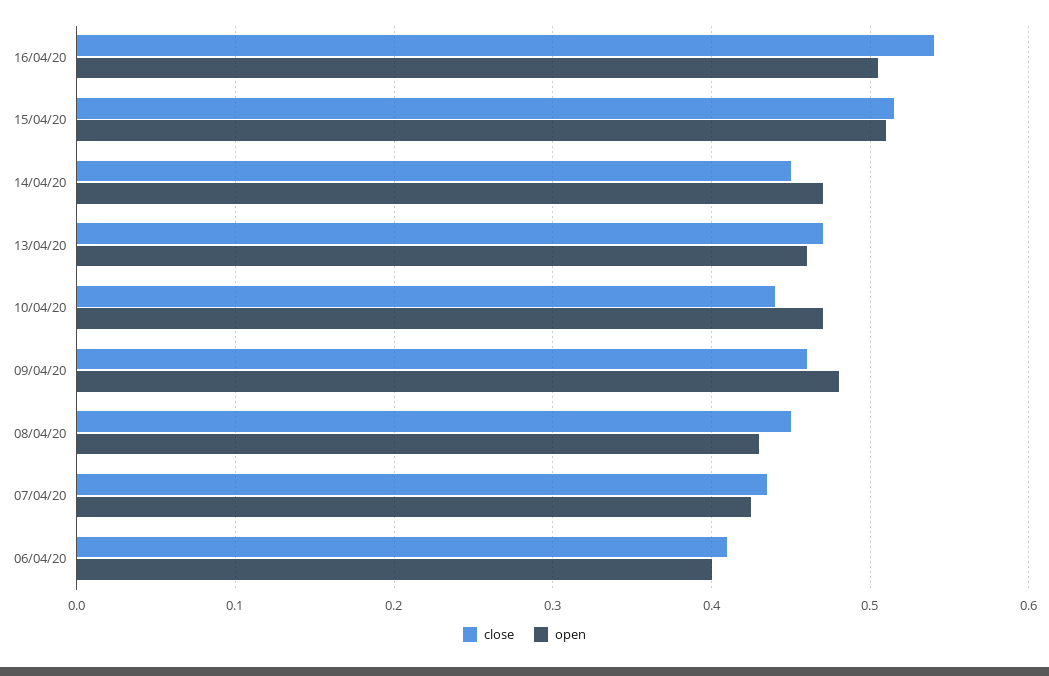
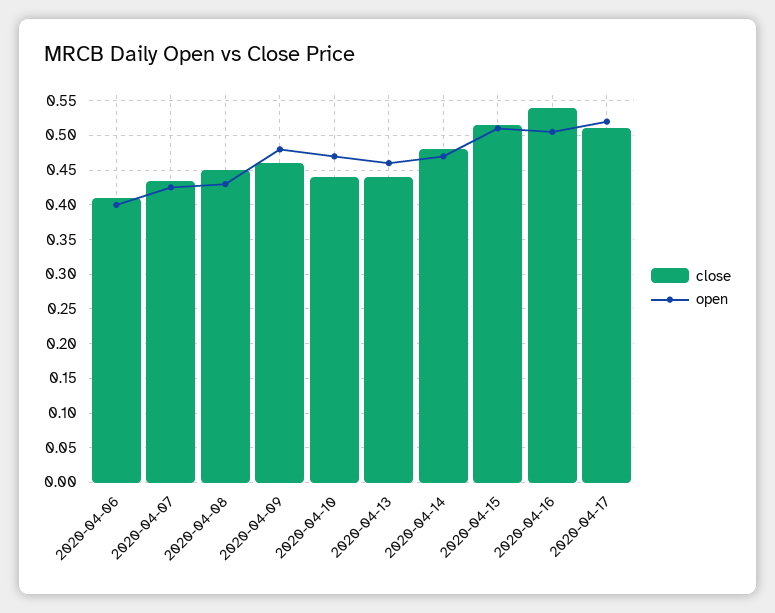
close, 14/04/20: 0.45 -> 0.48
close, 13/04/20: 0.47 -> 0.44
close, 2020-04-17: none -> 0.51
open, 2020-04-17: none -> 0.52

